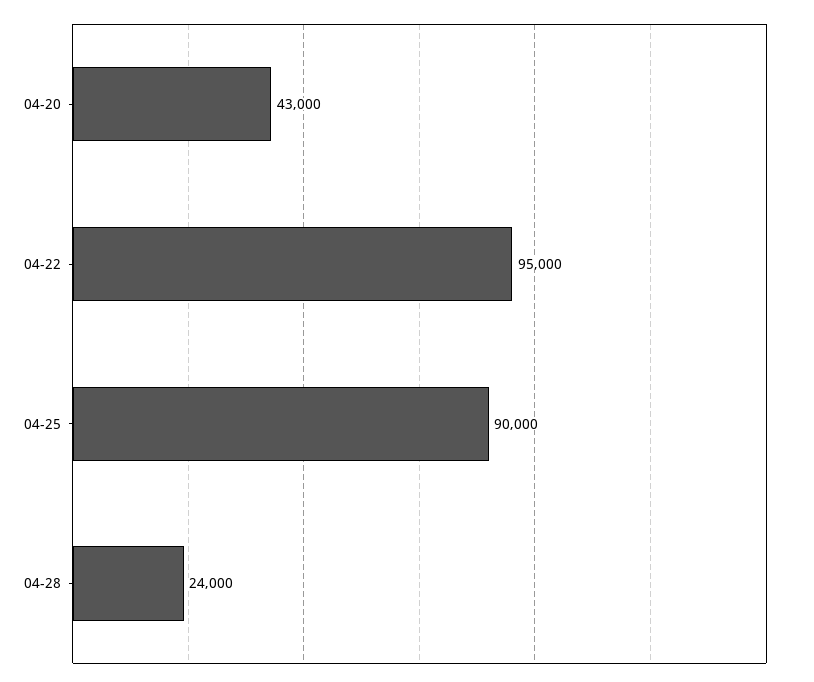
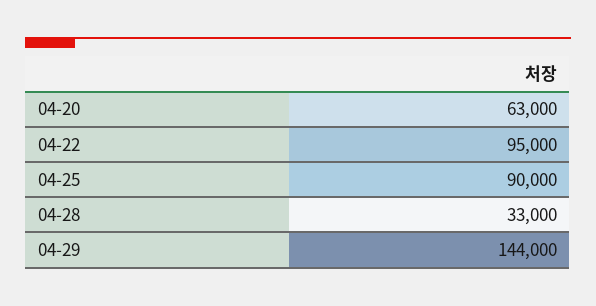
04-20: 43000 -> 63000
04-28: 24000 -> 33000
04-29: none -> 144000

